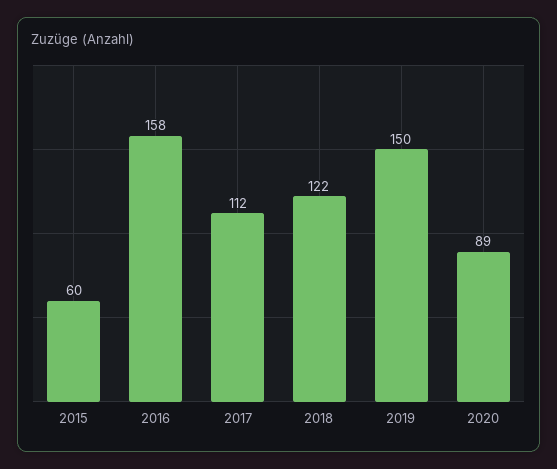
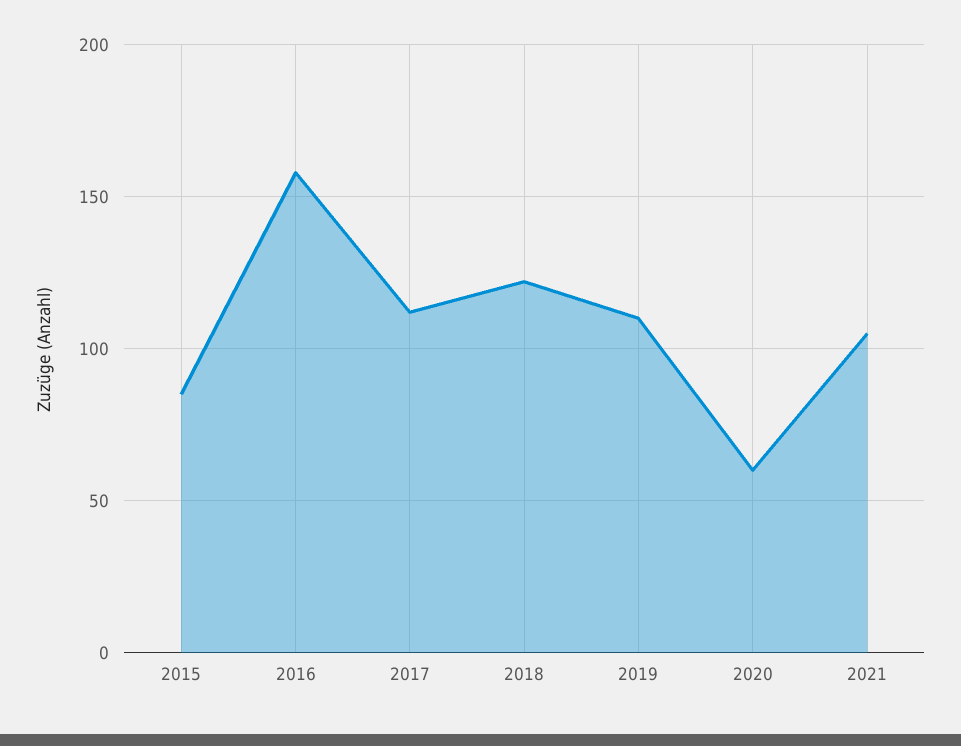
2015: 60 -> 85
2019: 150 -> 110
2020: 89 -> 60
2021: none -> 105

